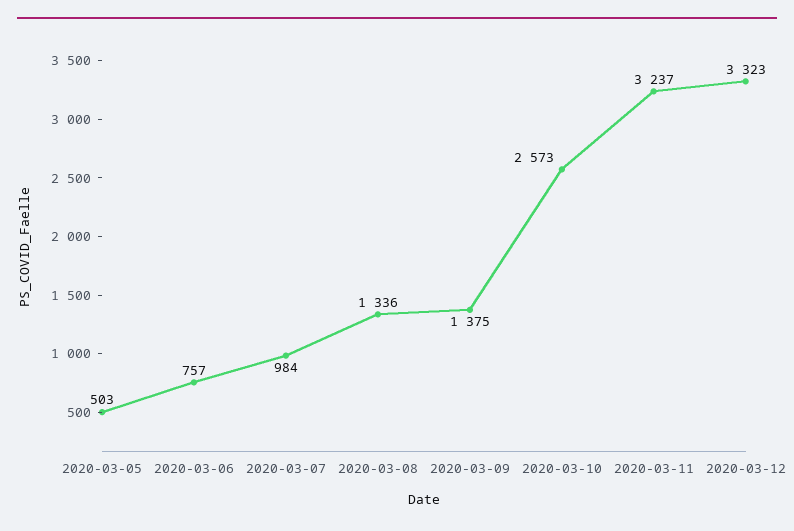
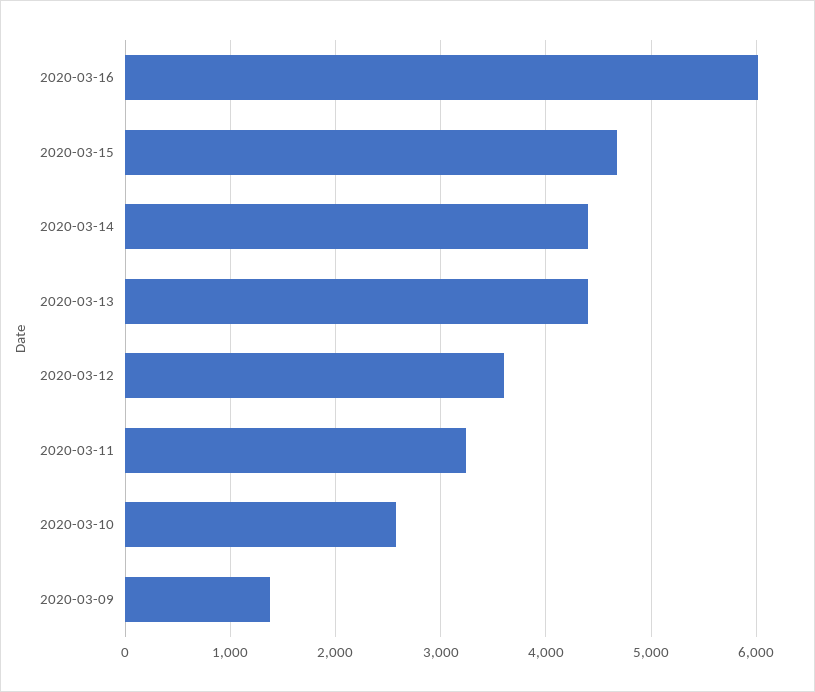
2020-03-05: 503 -> none
2020-03-06: 757 -> none
2020-03-07: 984 -> none
2020-03-08: 1336 -> none
2020-03-12: 3323 -> 3600
2020-03-16: none -> 6000
2020-03-15: none -> 4700
2020-03-14: none -> 4400
2020-03-13: none -> 4400

